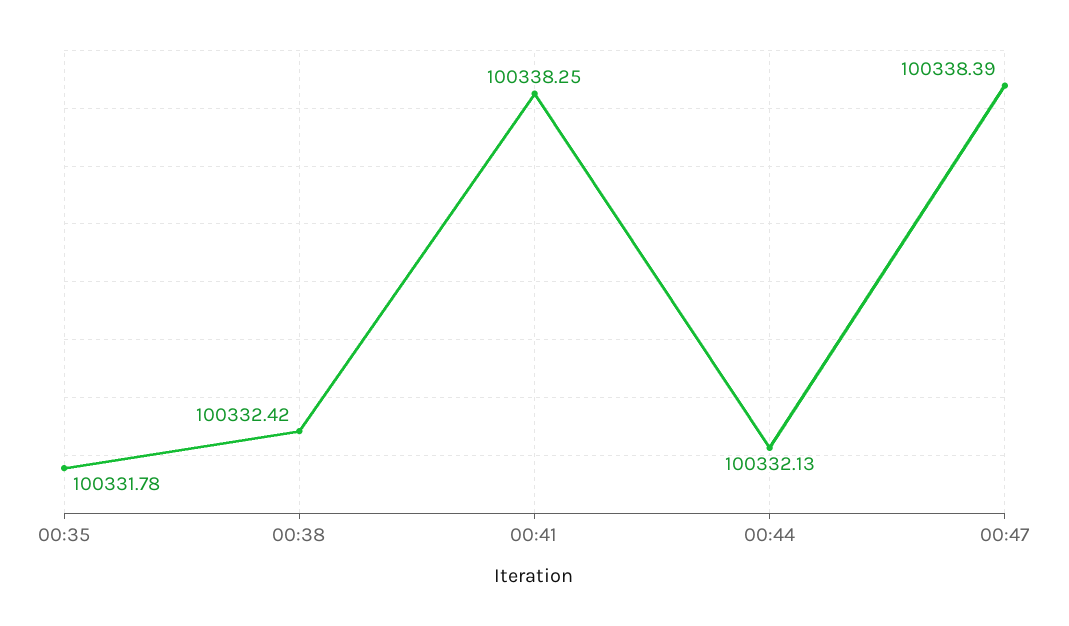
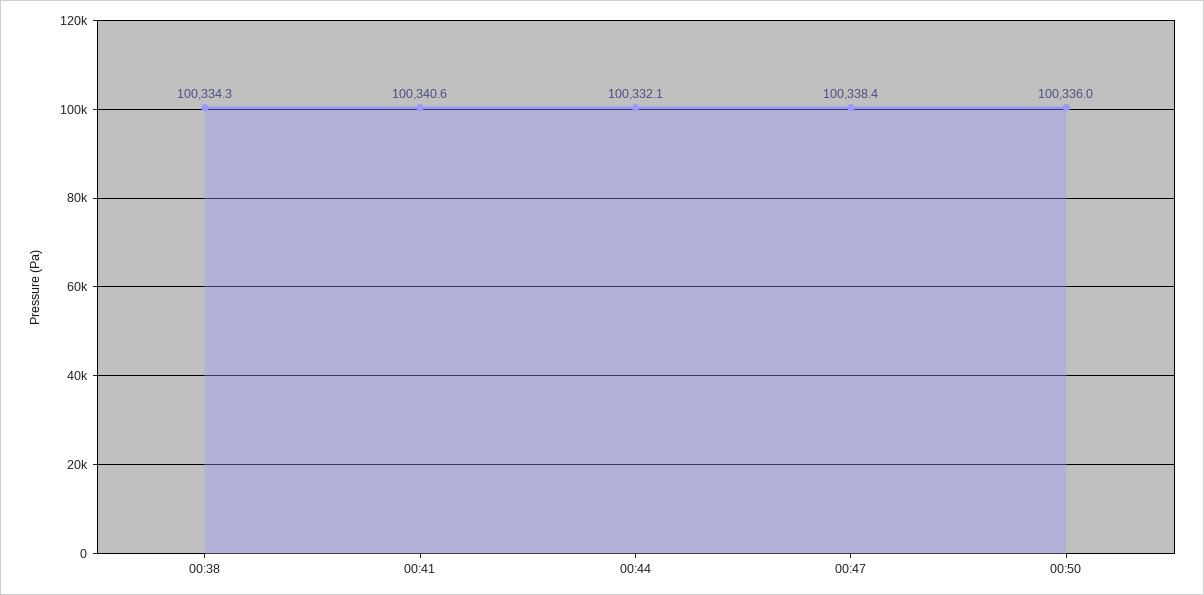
00:35: 100331.78 -> none
00:38: 100332.42 -> 100334.3
00:41: 100338.25 -> 100340.6
00:50: none -> 100336

